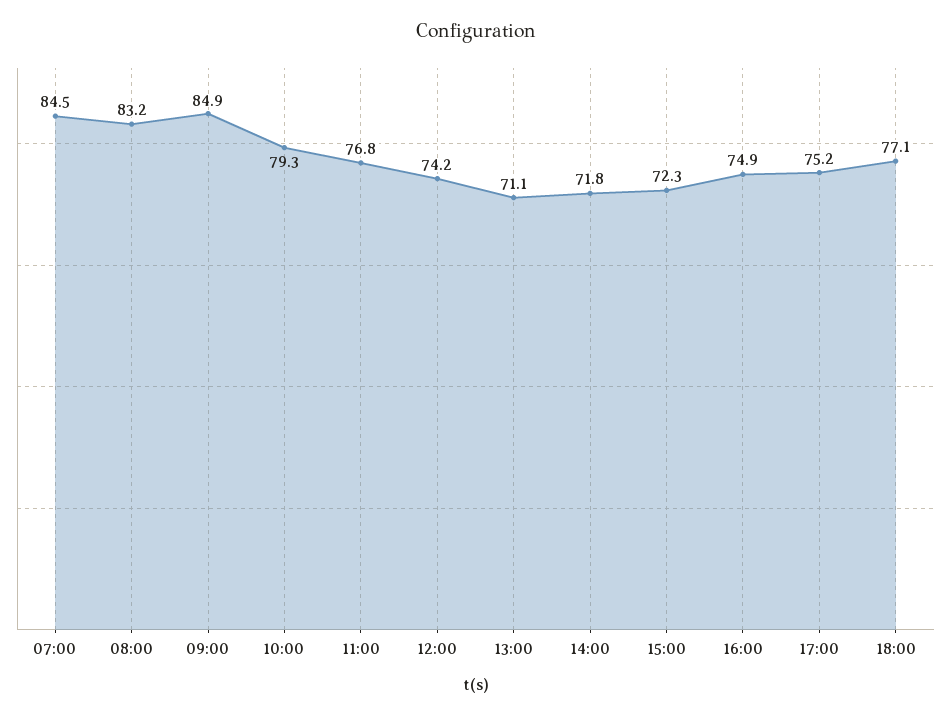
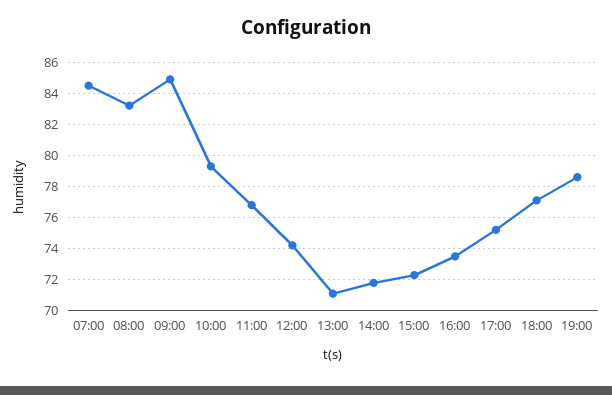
16:00: 74.9 -> 73.5
19:00: none -> 78.5

